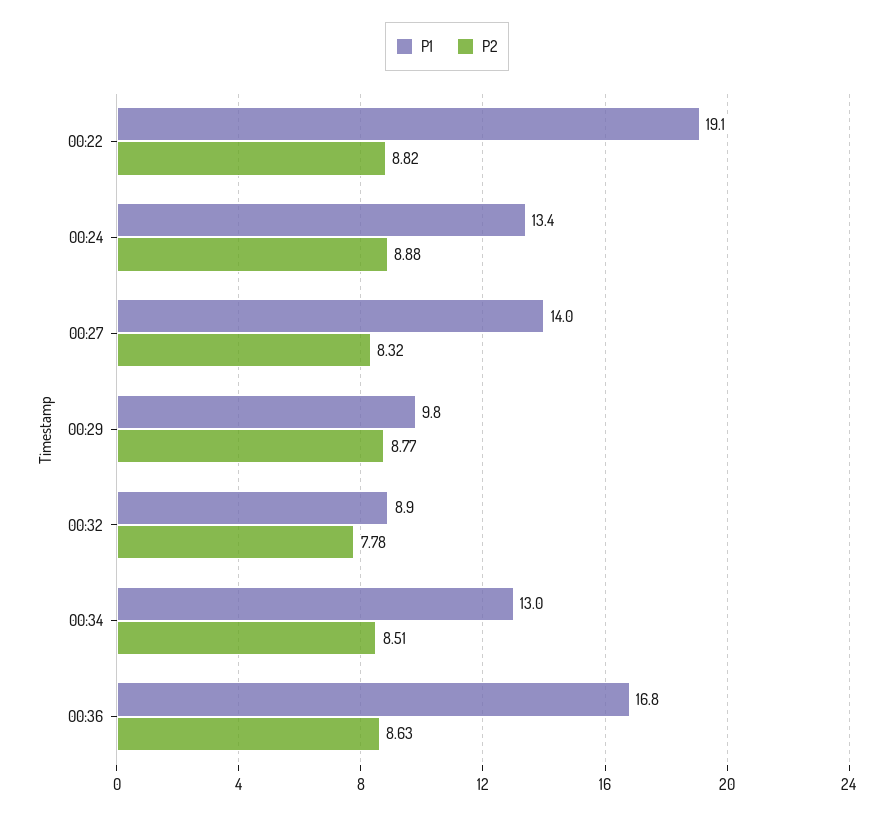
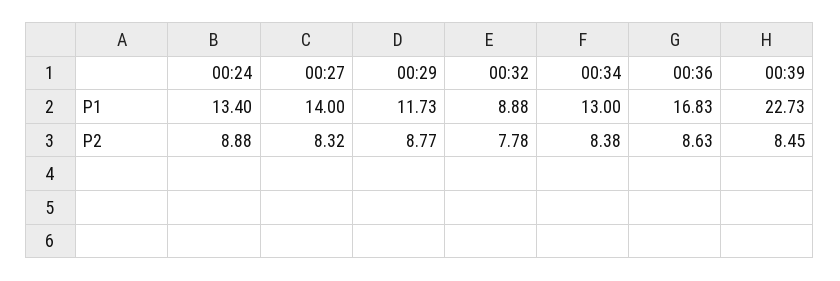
P1, 00:22: 19.1 -> none
P2, 00:22: 8.82 -> none
P1, 00:29: 9.8 -> 11.73
P2, 00:34: 8.51 -> 8.38
P1, 00:39: none -> 22.73
P2, 00:39: none -> 8.45

